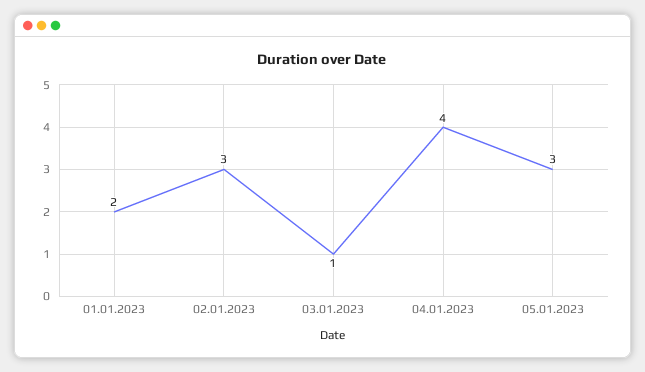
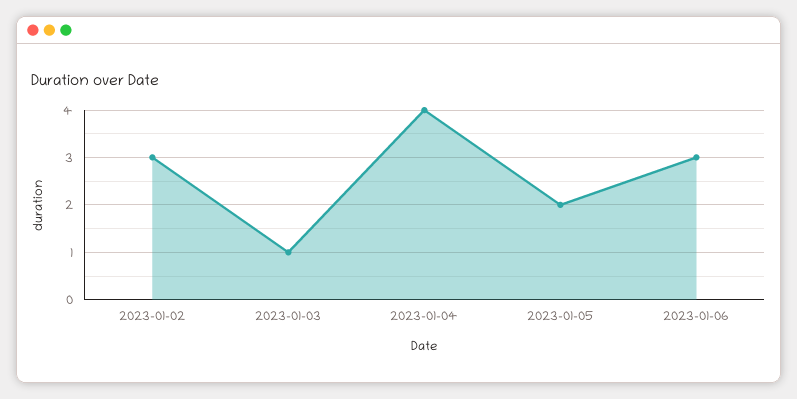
01.01.2023: 2 -> none
05.01.2023: 3 -> 2
2023-01-06: none -> 3

